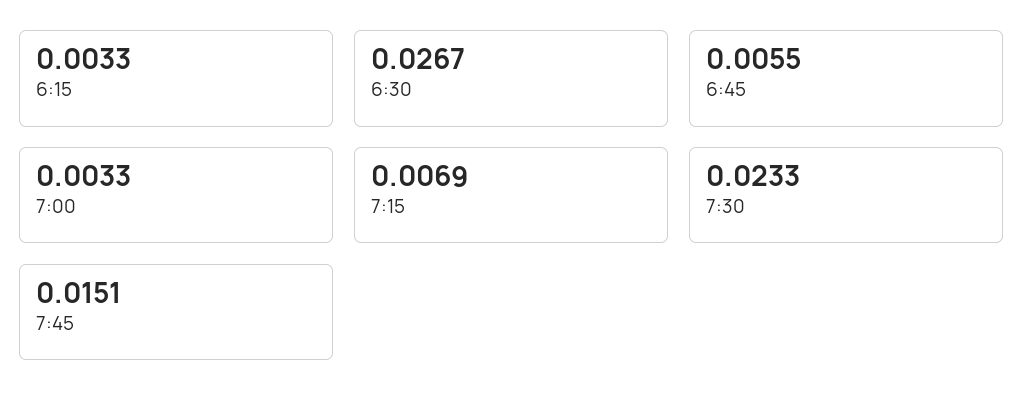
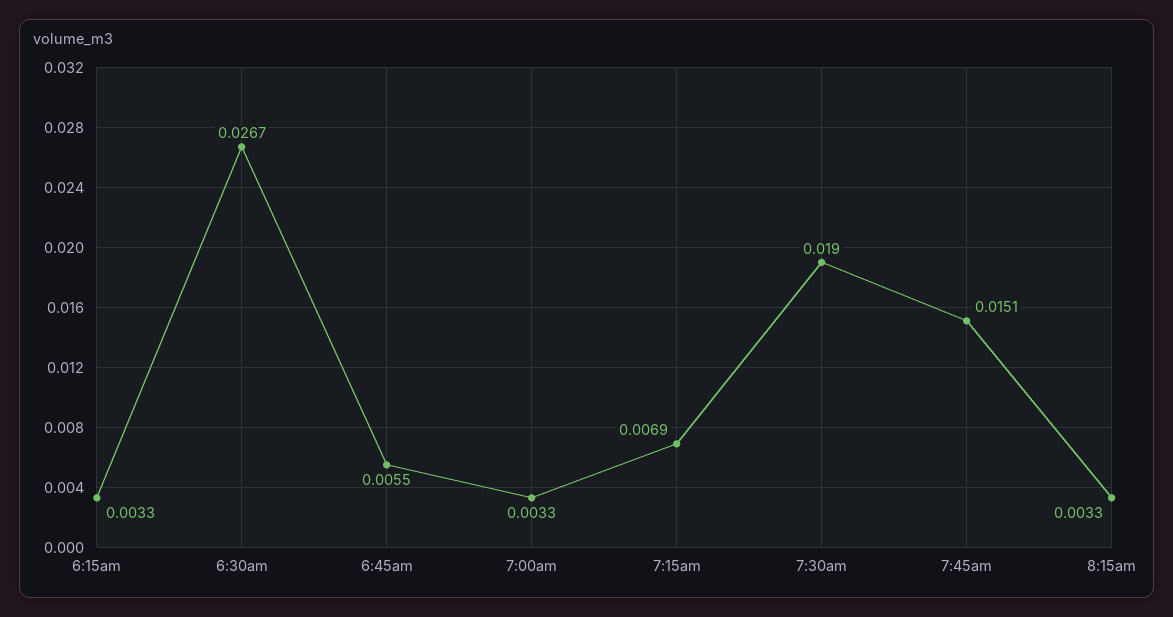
7:30: 0.0233 -> 0.019
8:15am: none -> 0.0033

